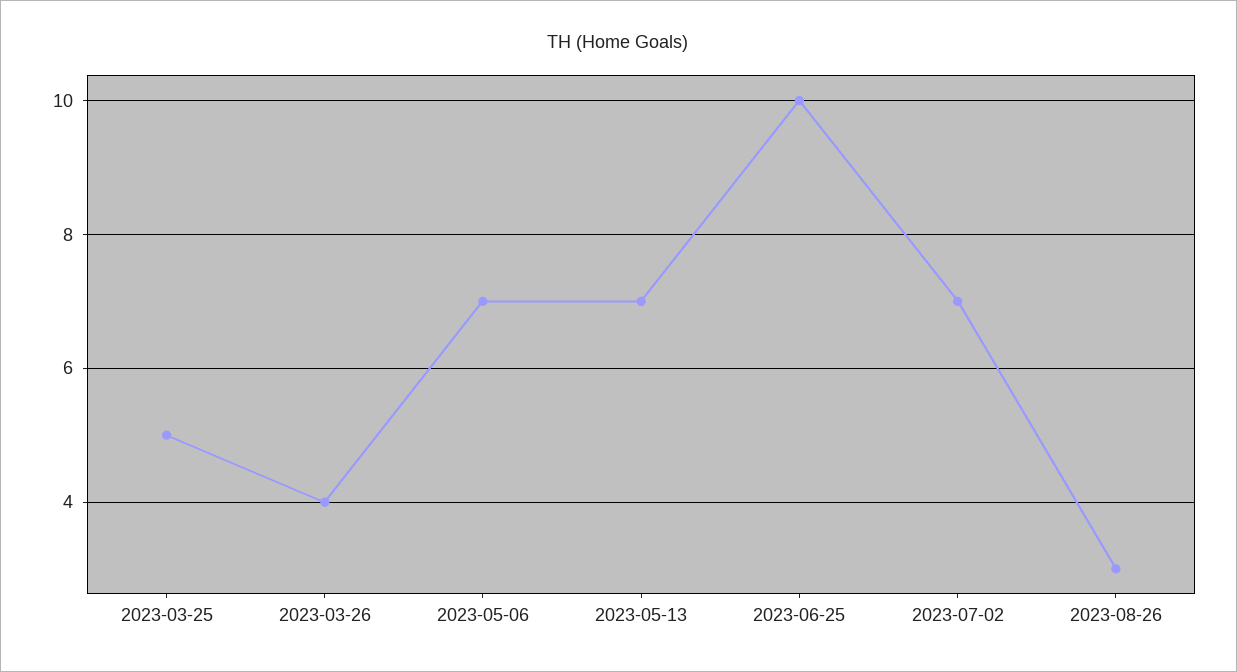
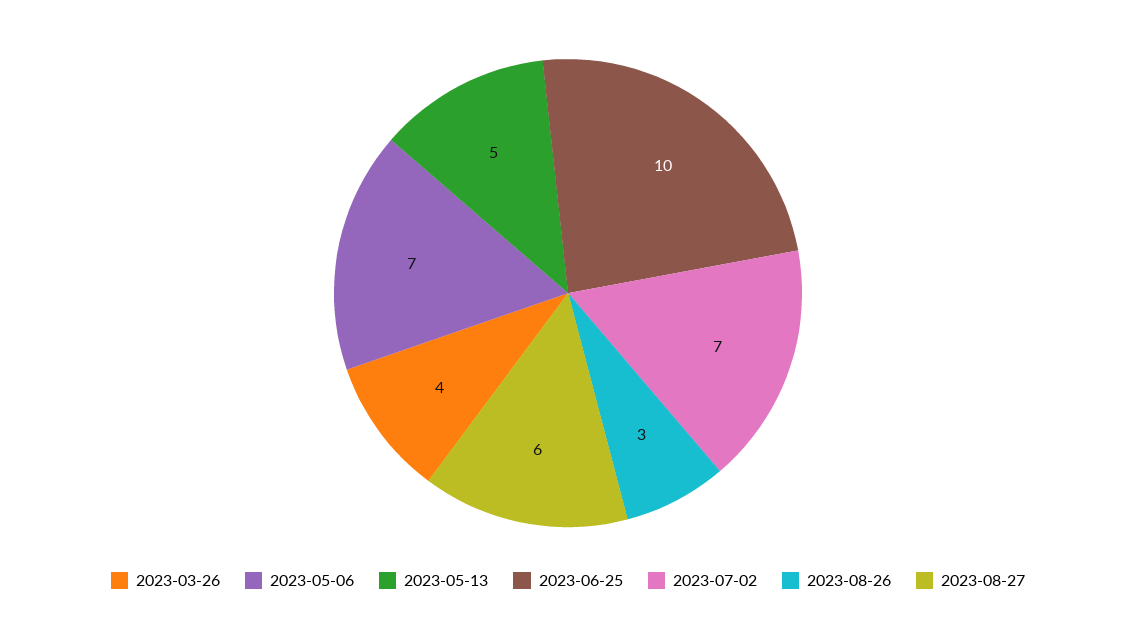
2023-03-25: 5 -> none
2023-05-13: 7 -> 5
2023-08-27: none -> 6

